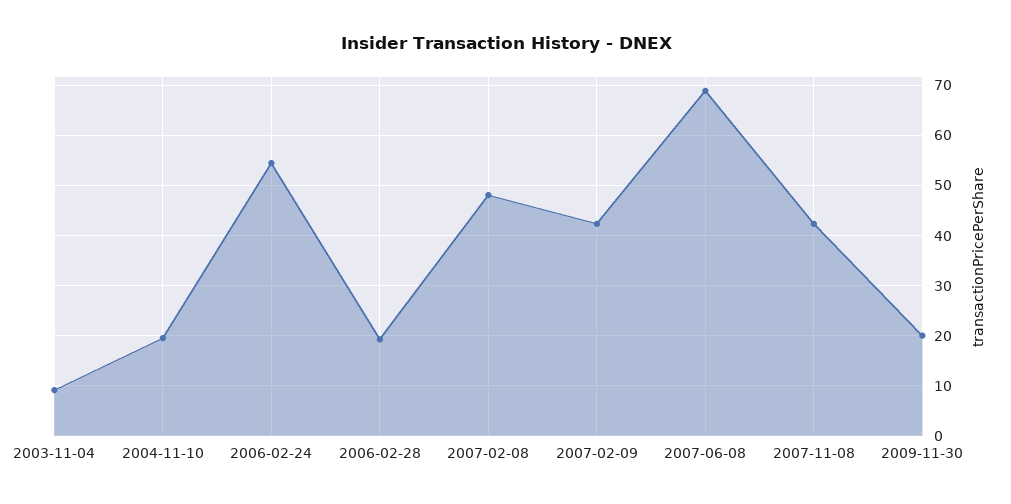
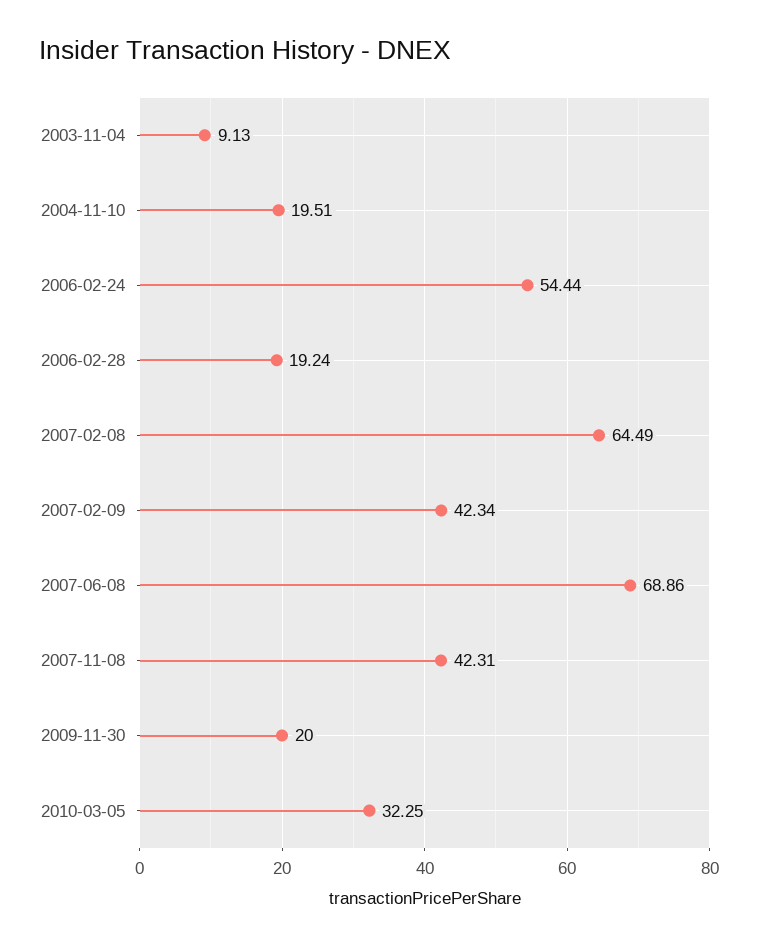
2007-02-08: 48 -> 64.49
2010-03-05: none -> 32.25

